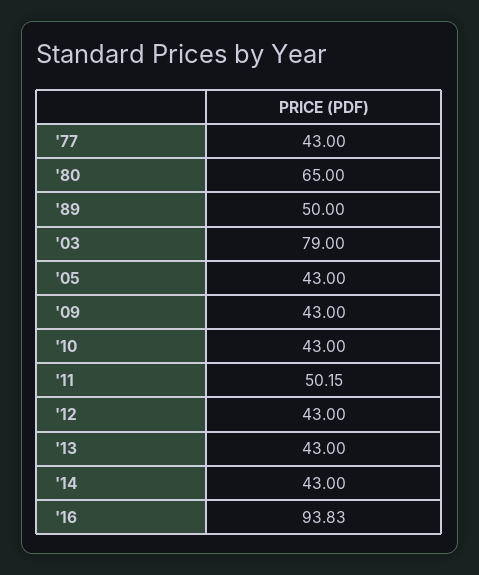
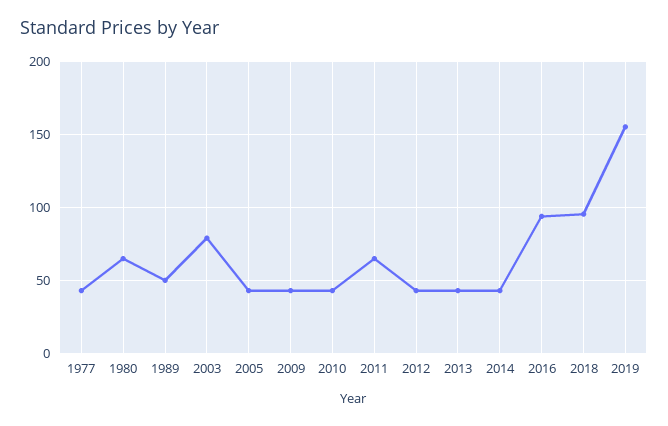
'11: 50.15 -> 65
2018: none -> 95
2019: none -> 155

